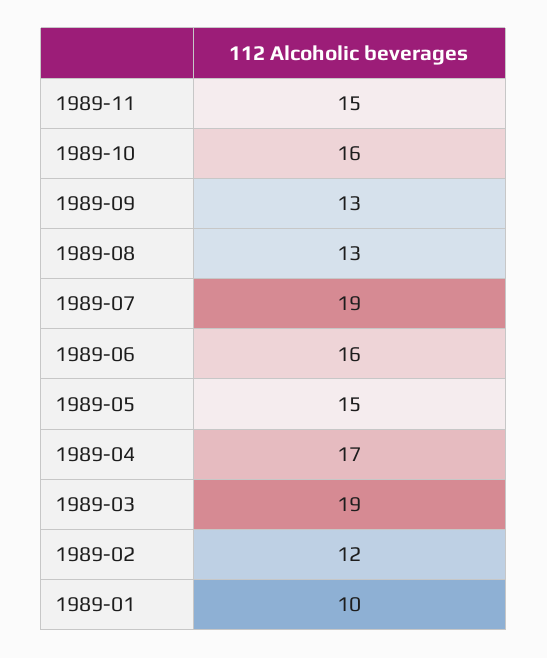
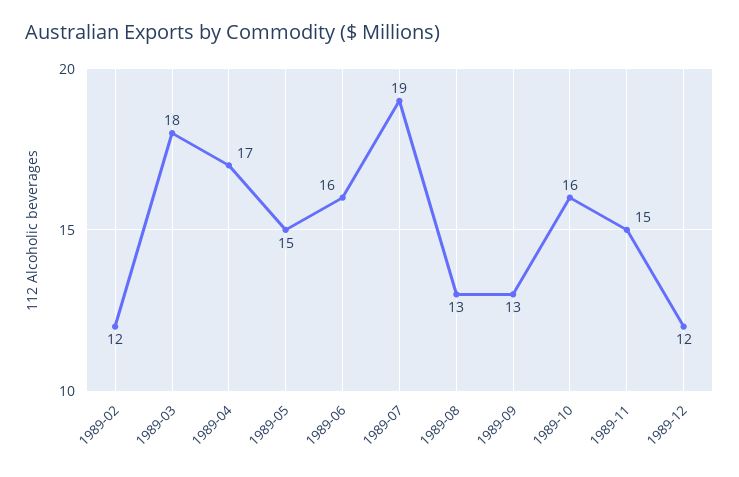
1989-03: 19 -> 18
1989-01: 10 -> none
1989-12: none -> 12

